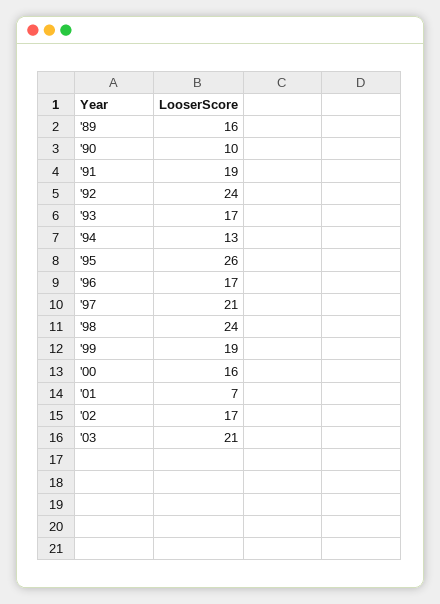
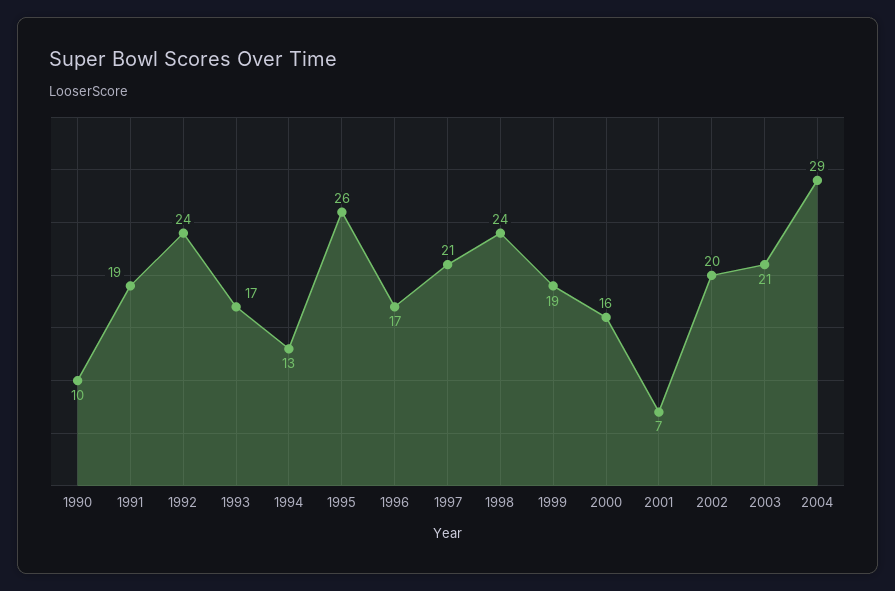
'89: 16 -> none
'02: 17 -> 20
2004: none -> 29

